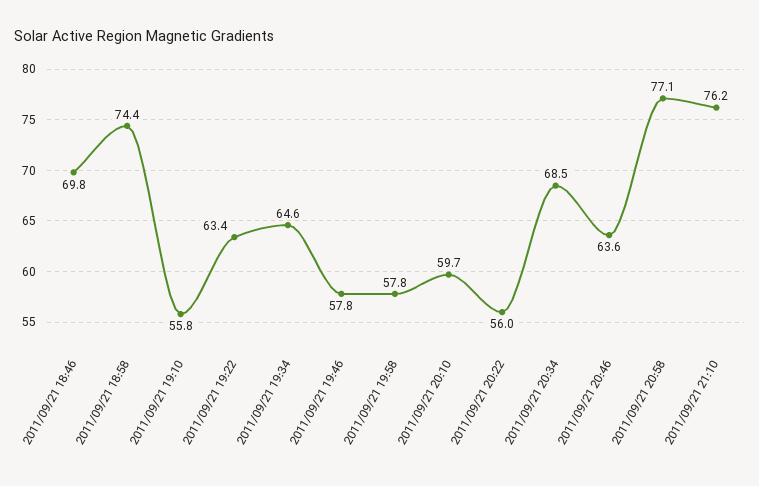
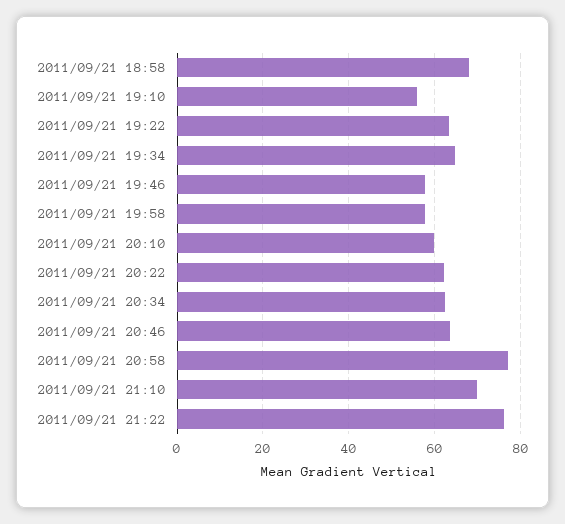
2011/09/21 18:46: 69.8 -> none
2011/09/21 18:58: 74.4 -> 68
2011/09/21 20:22: 56 -> 62
2011/09/21 20:34: 68.5 -> 62
2011/09/21 21:10: 76.2 -> 70
2011/09/21 21:22: none -> 76

